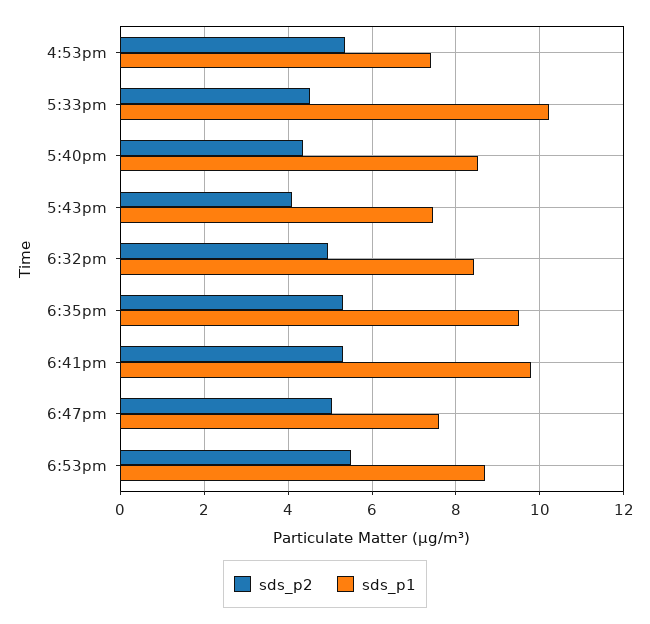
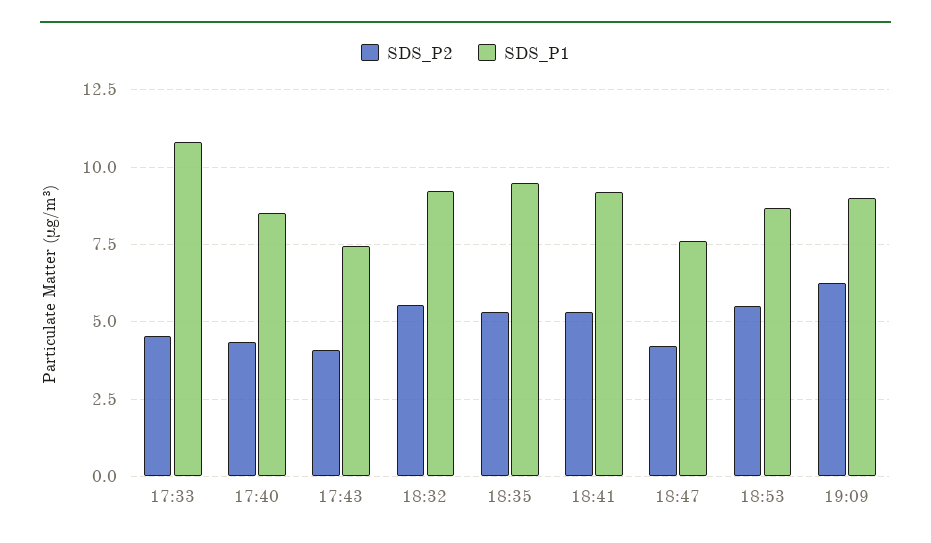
sds_p2, 4:53pm: 5.4 -> none
sds_p1, 4:53pm: 7.4 -> none
sds_p1, 5:33pm: 10.2 -> 10.75
sds_p2, 6:32pm: 5 -> 5.5
sds_p1, 6:32pm: 8.4 -> 9.25
sds_p1, 6:41pm: 9.8 -> 9.25
sds_p2, 6:47pm: 5 -> 4.25
sds_p2, 19:09: none -> 6.25
sds_p1, 19:09: none -> 9

